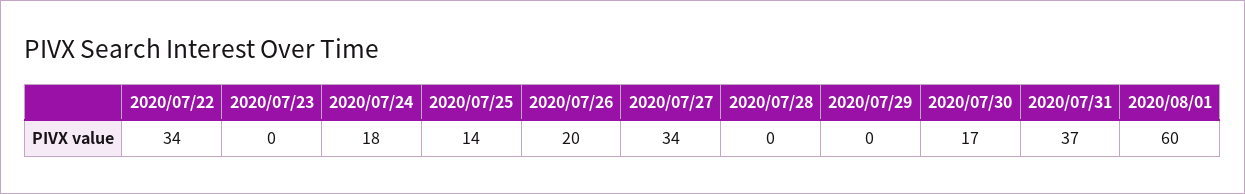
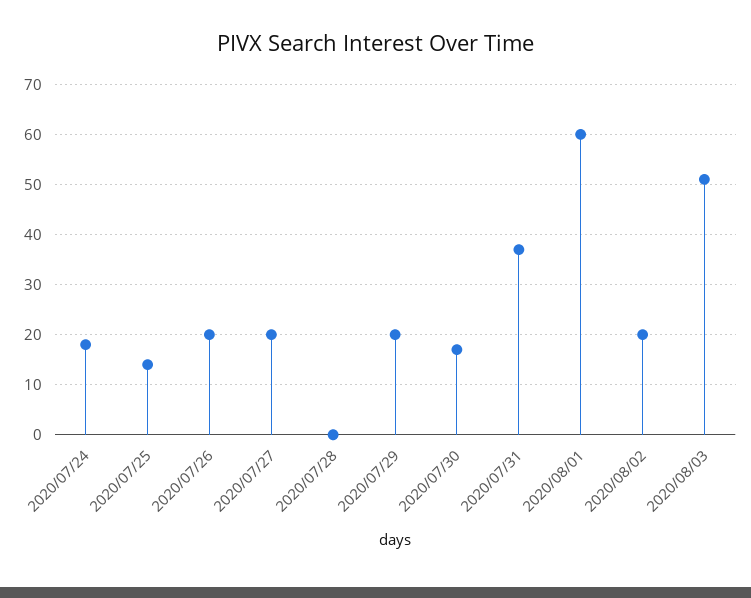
2020/07/22: 34 -> none
2020/07/23: 0 -> none
2020/07/27: 34 -> 20
2020/07/29: 0 -> 20
2020/08/02: none -> 20
2020/08/03: none -> 50

